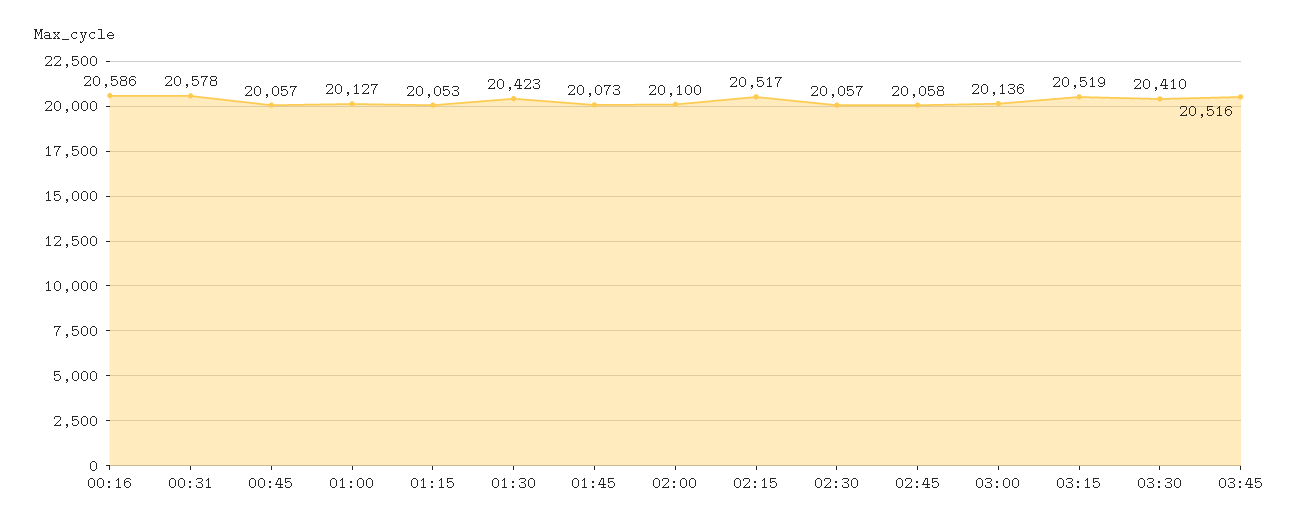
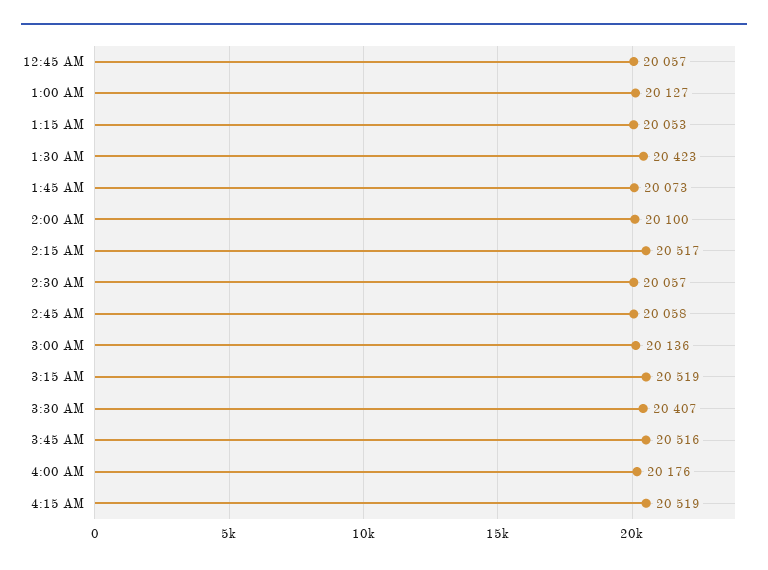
00:16: 20586 -> none
00:31: 20578 -> none
03:30: 20410 -> 20407
4:00 AM: none -> 20176
4:15 AM: none -> 20519

